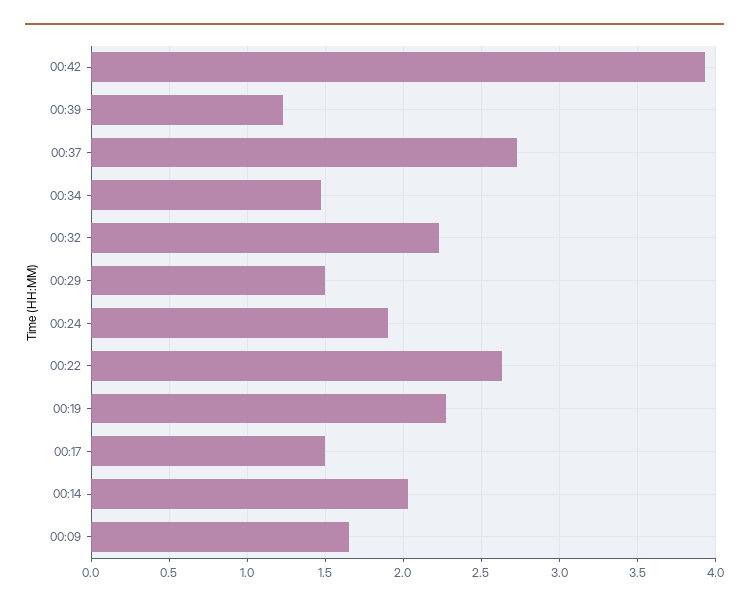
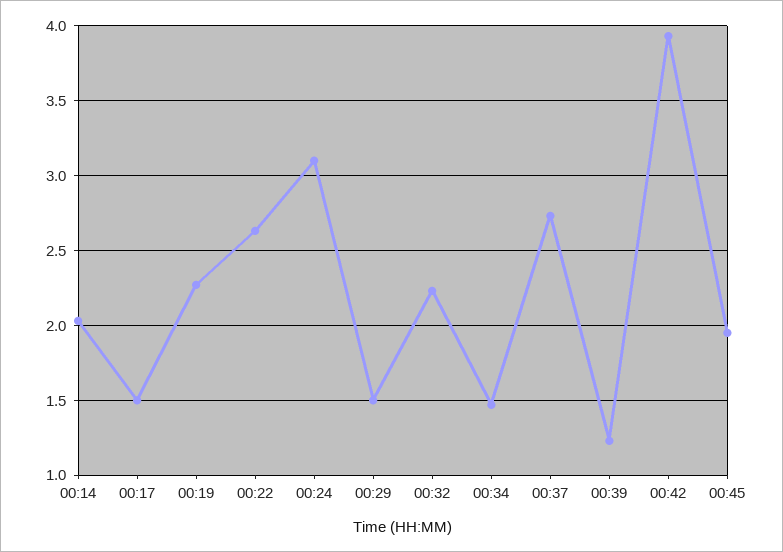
00:24: 1.9 -> 3.1
00:09: 1.65 -> none
00:45: none -> 1.95

